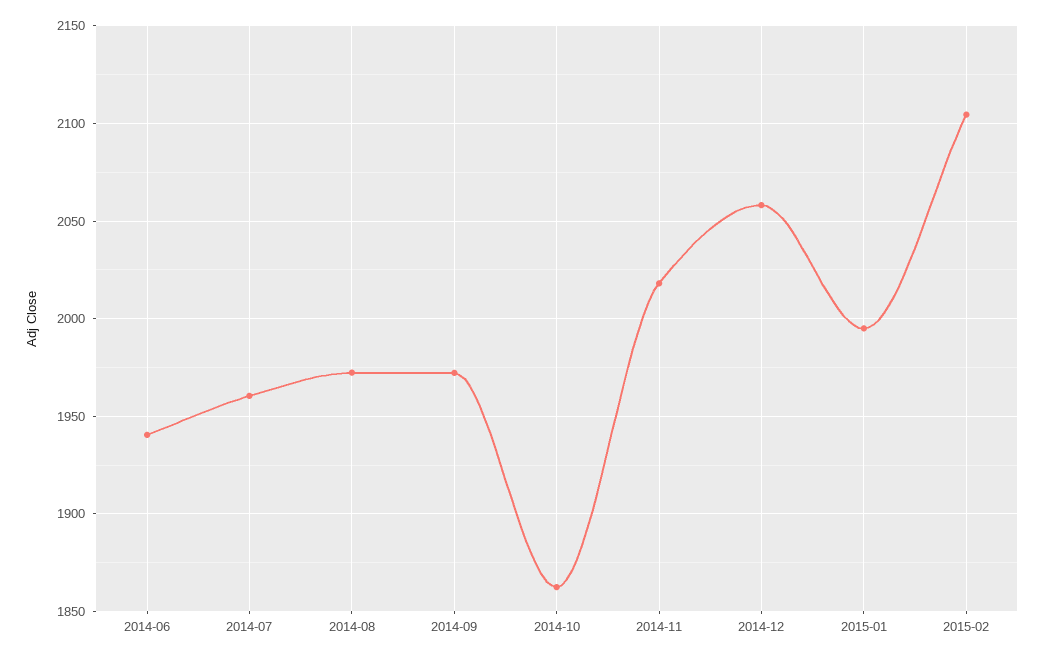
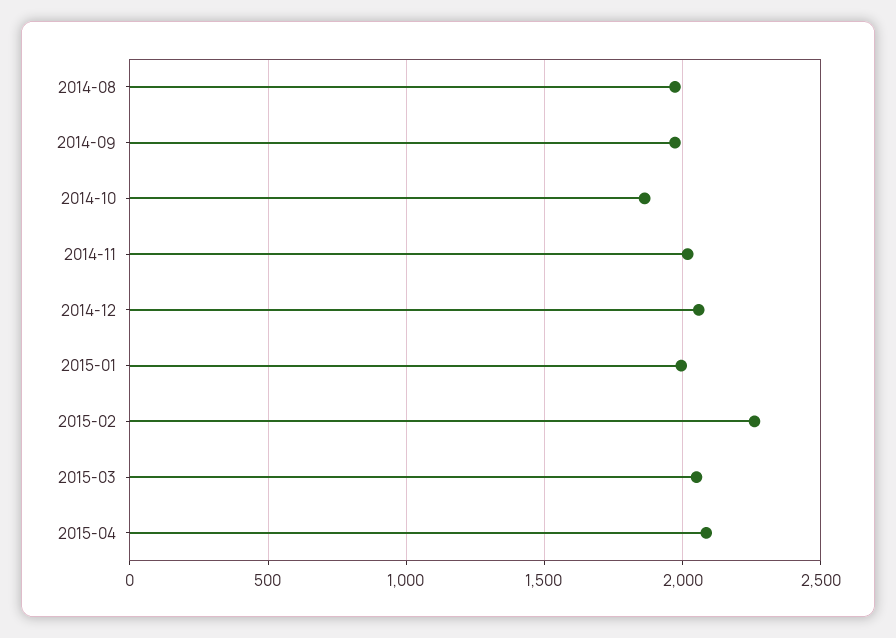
2014-06: 1940 -> none
2014-07: 1960 -> none
2015-02: 2105 -> 2250
2015-03: none -> 2050
2015-04: none -> 2100

